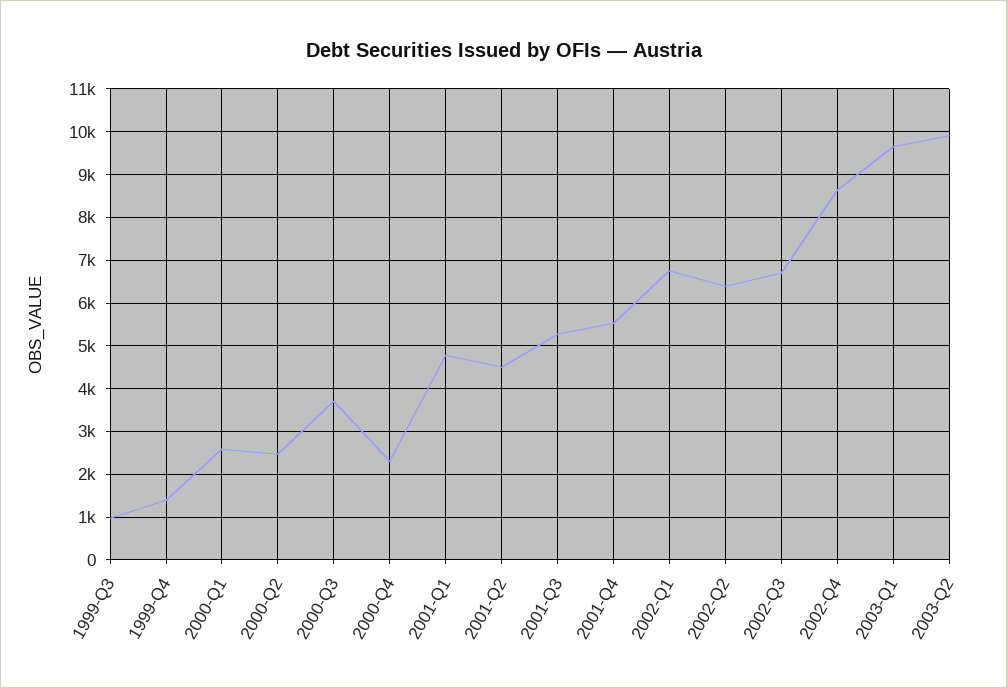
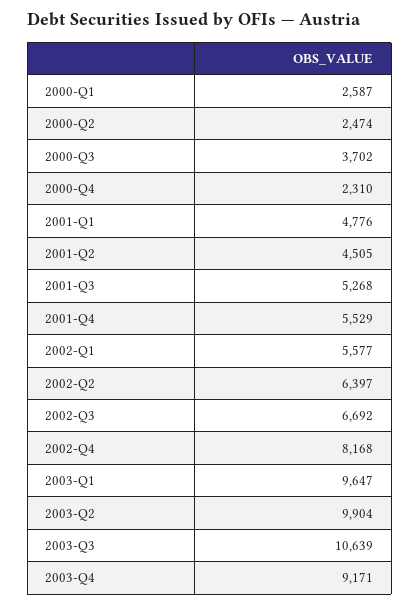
1999-Q3: 1000 -> none
1999-Q4: 1400 -> none
2002-Q1: 6800 -> 5577
2002-Q4: 8600 -> 8168
2003-Q3: none -> 10639
2003-Q4: none -> 9171

